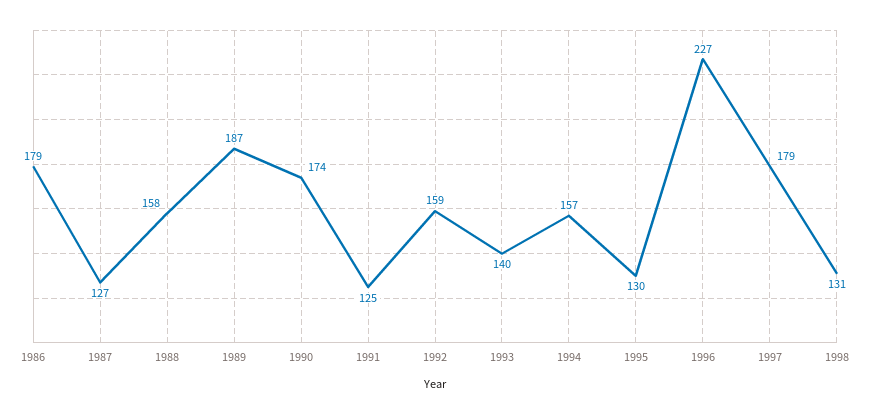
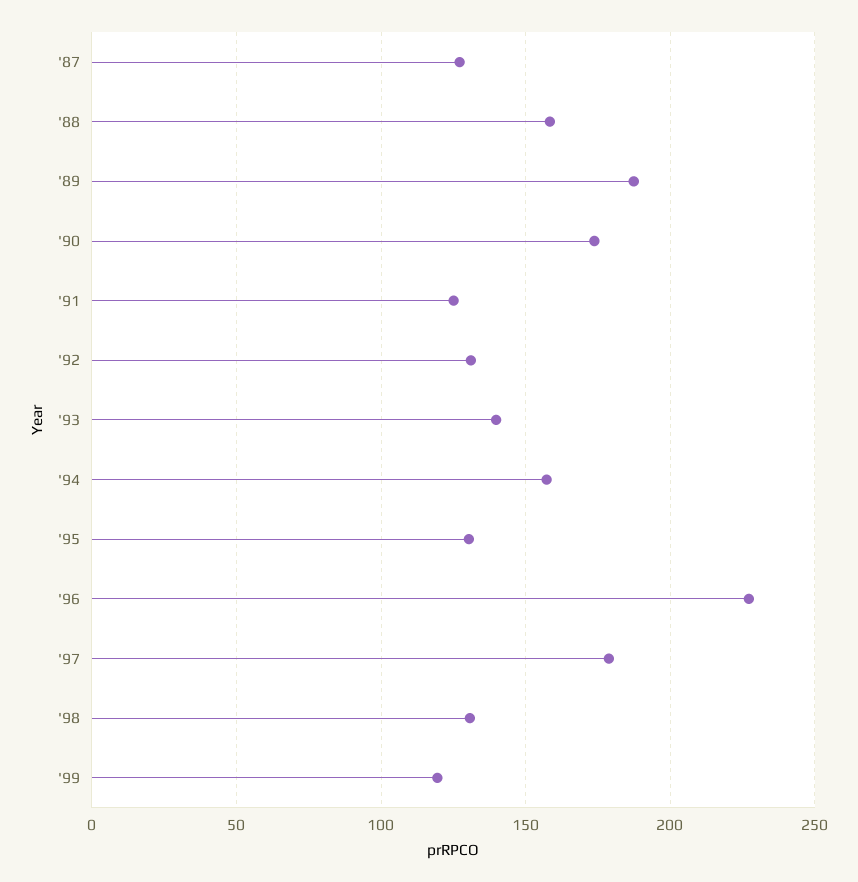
1986: 179 -> none
1992: 159 -> 130
'99: none -> 120

